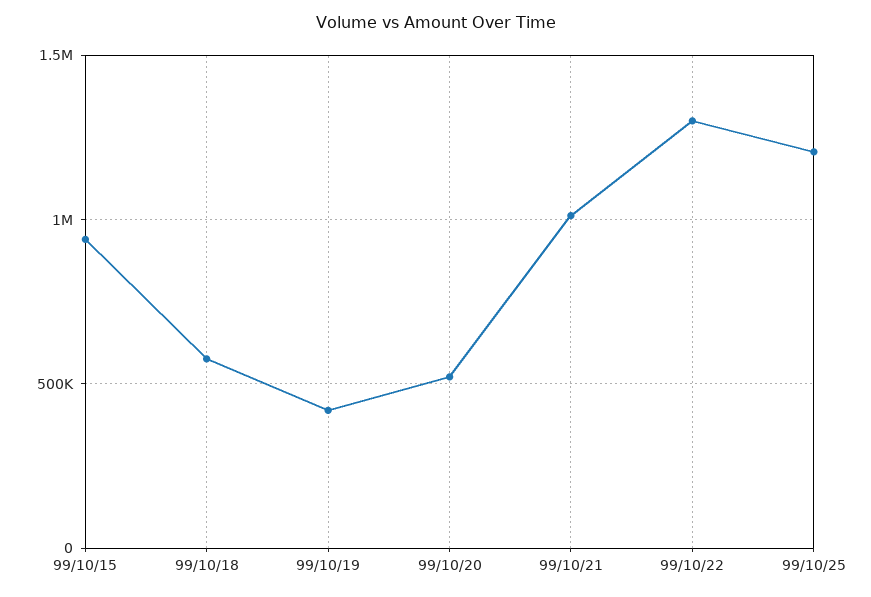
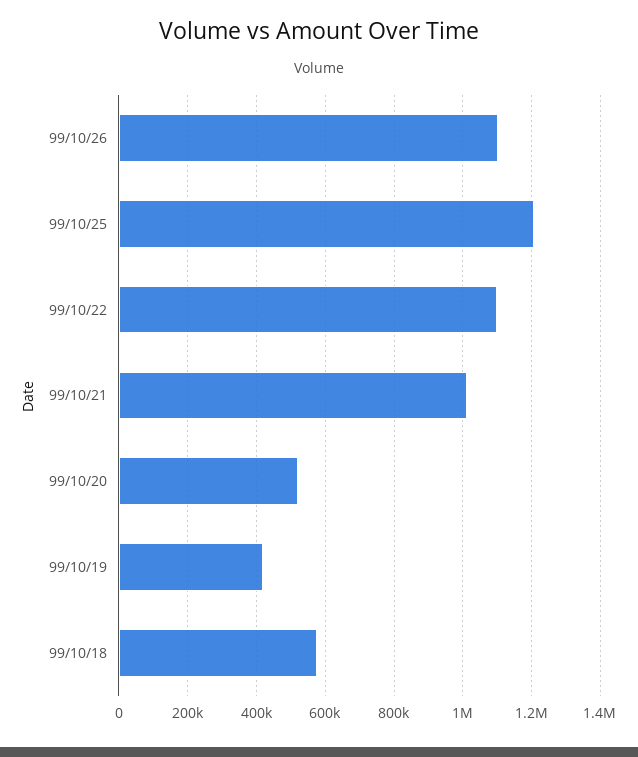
99/10/15: 950000 -> none
99/10/22: 1300000 -> 1100000
99/10/26: none -> 1100000

